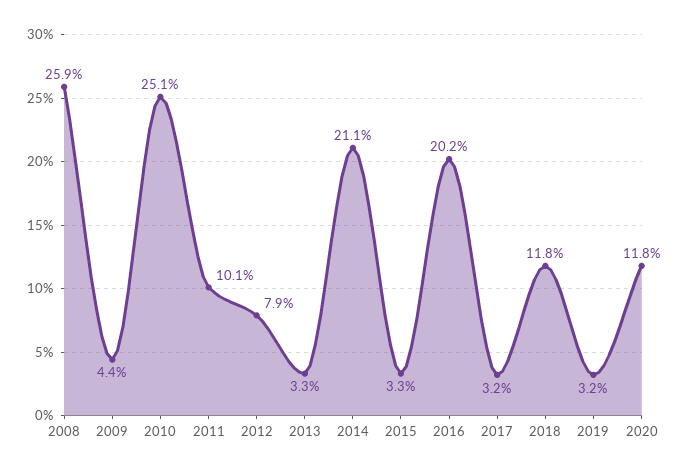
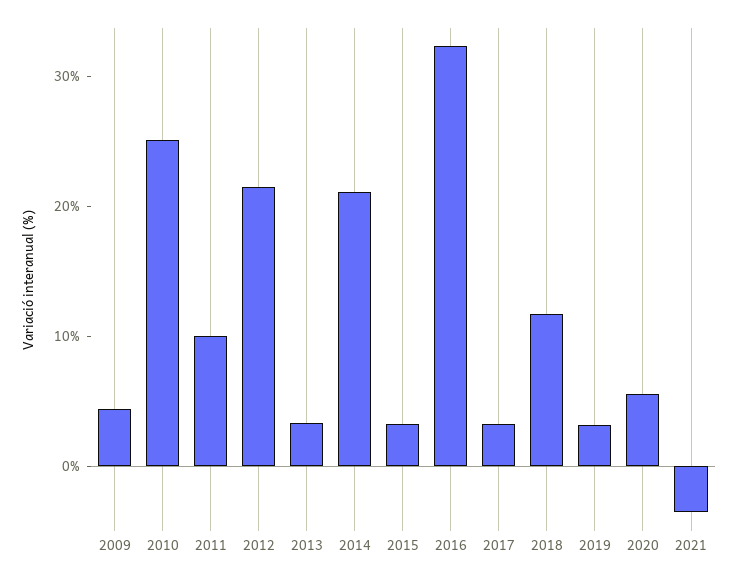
2008: 25.9 -> none
2012: 7.9 -> 22
2016: 20.2 -> 32
2020: 11.8 -> 6
2021: none -> -4

